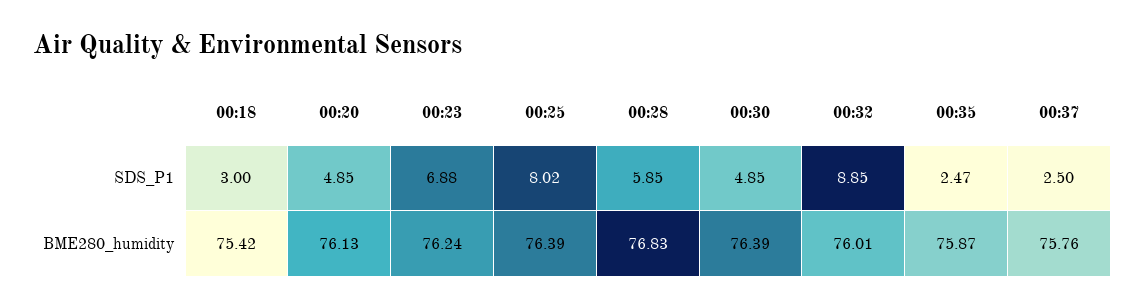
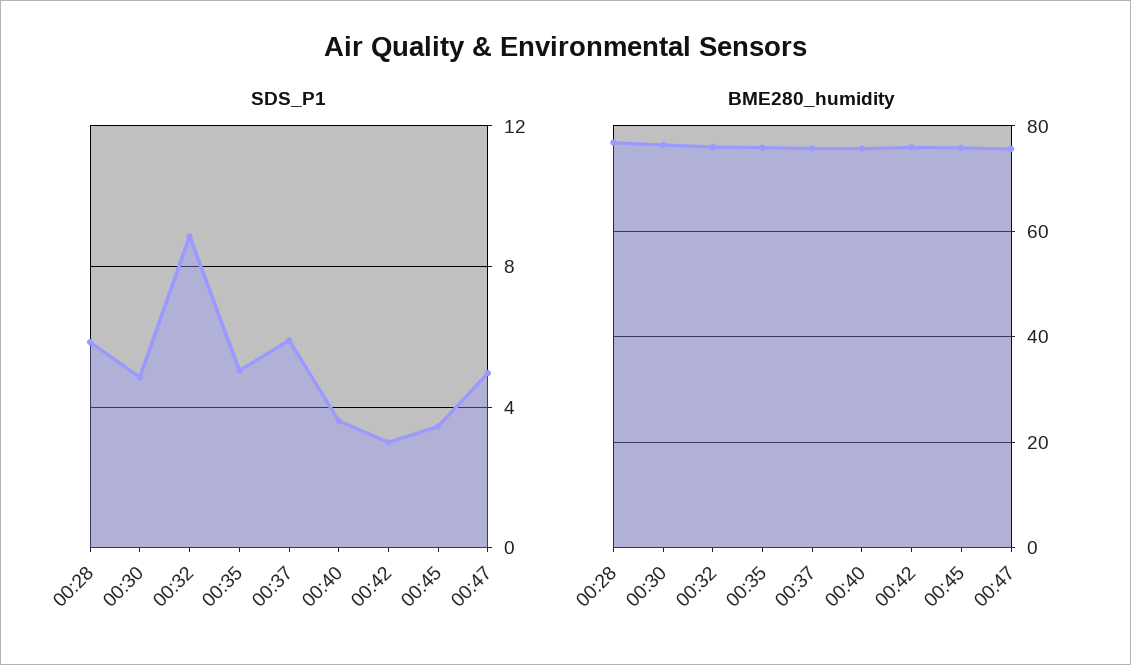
SDS_P1, 00:18: 3 -> none
SDS_P1, 00:20: 4.85 -> none
SDS_P1, 00:23: 6.88 -> none
SDS_P1, 00:25: 8.02 -> none
SDS_P1, 00:35: 2.47 -> 5
SDS_P1, 00:37: 2.5 -> 6
BME280_humidity, 00:18: 75.42 -> none
BME280_humidity, 00:20: 76.13 -> none
BME280_humidity, 00:23: 76.24 -> none
BME280_humidity, 00:25: 76.39 -> none
SDS_P1, 00:40: none -> 3.5
SDS_P1, 00:42: none -> 3
SDS_P1, 00:45: none -> 3.5
SDS_P1, 00:47: none -> 5
BME280_humidity, 00:40: none -> 76
BME280_humidity, 00:42: none -> 76
BME280_humidity, 00:45: none -> 76
BME280_humidity, 00:47: none -> 76

